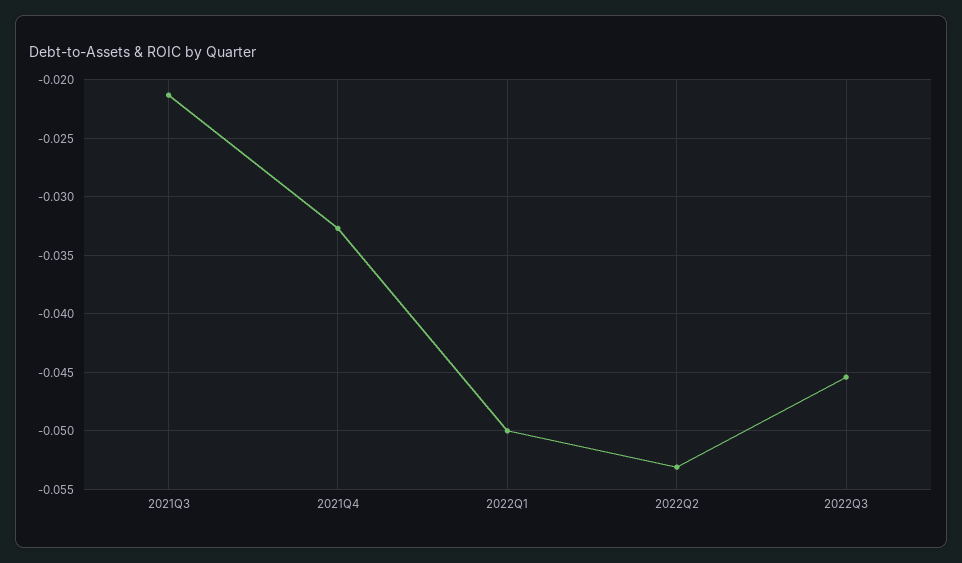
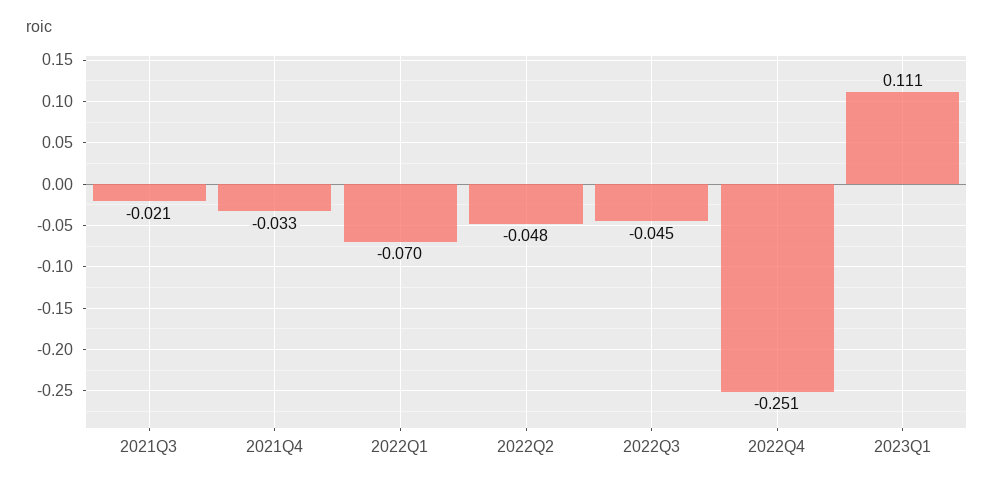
2022Q1: -0.05 -> -0.07
2022Q2: -0.053 -> -0.048
2022Q4: none -> -0.251
2023Q1: none -> 0.111

